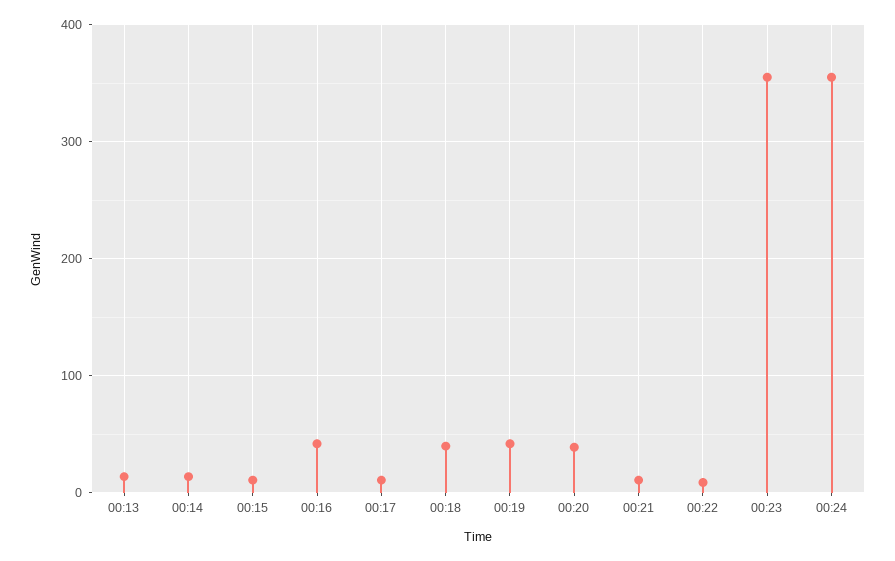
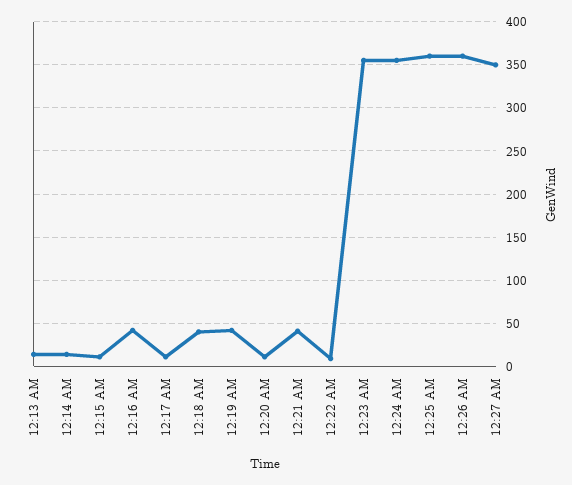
00:20: 40 -> 10
00:21: 10 -> 40
12:25 AM: none -> 360
12:26 AM: none -> 360
12:27 AM: none -> 350

